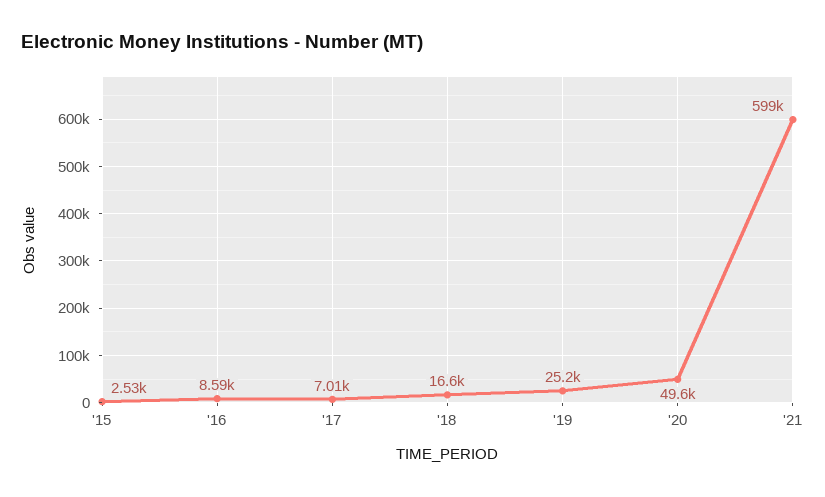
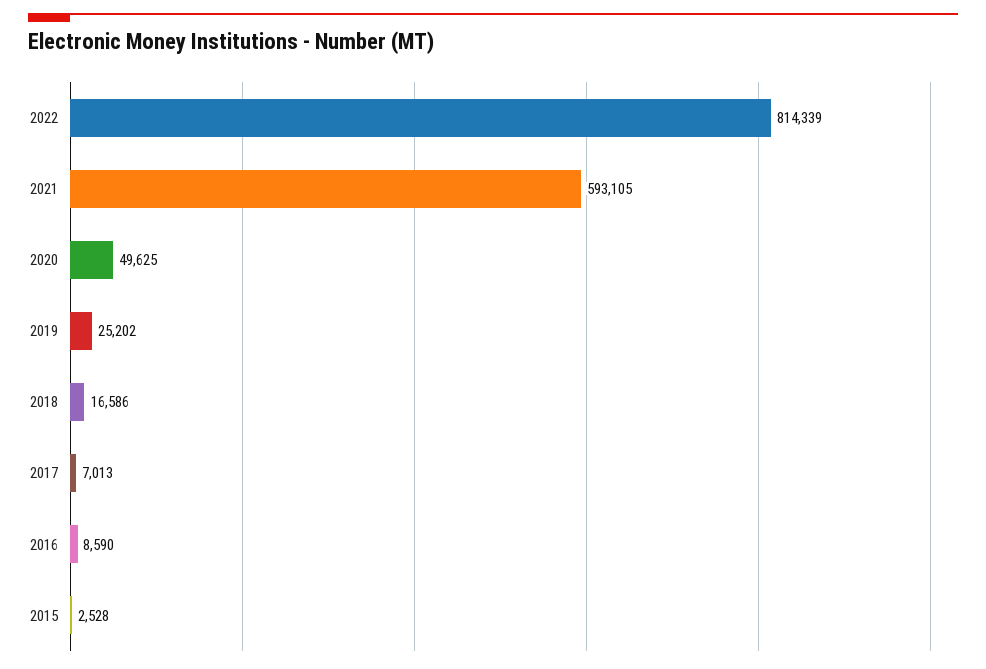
'21: 599000 -> 593105
2022: none -> 814339

